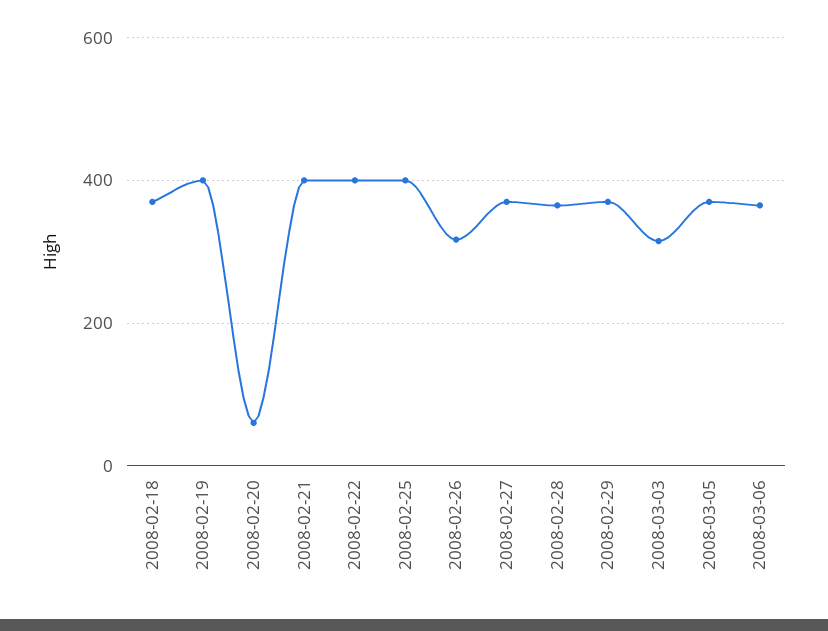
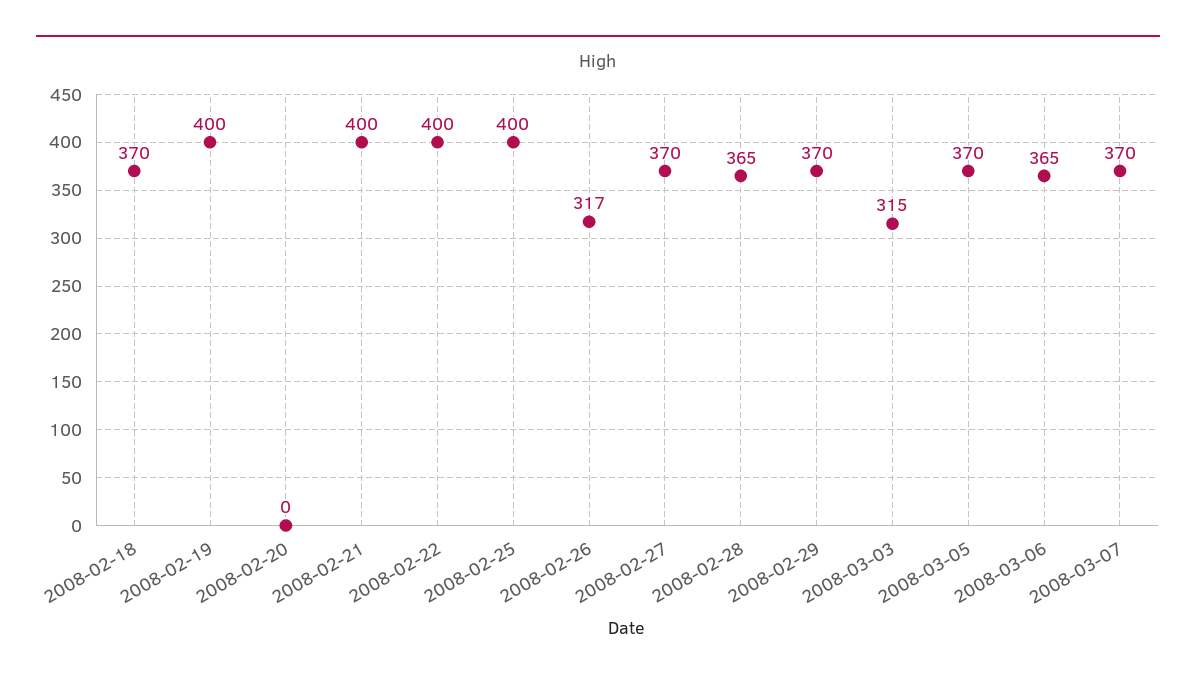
2008-02-20: 60 -> 0
2008-03-07: none -> 370

